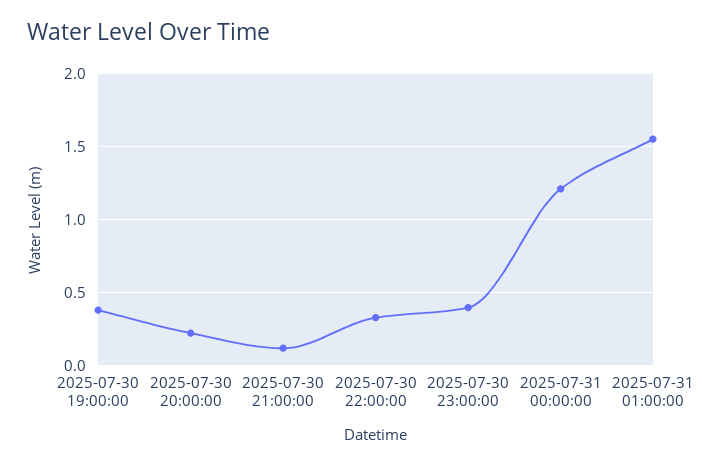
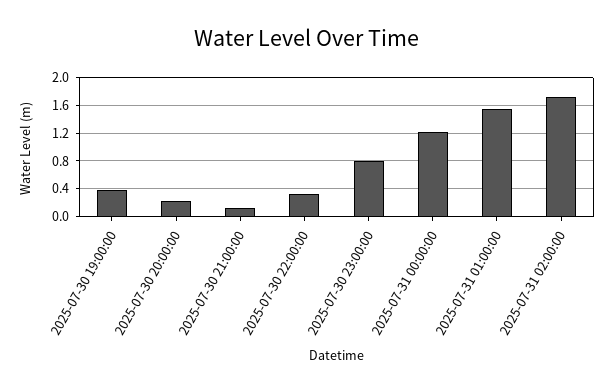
2025-07-30 23:00:00: 0.4 -> 0.8
2025-07-31 02:00:00: none -> 1.7

